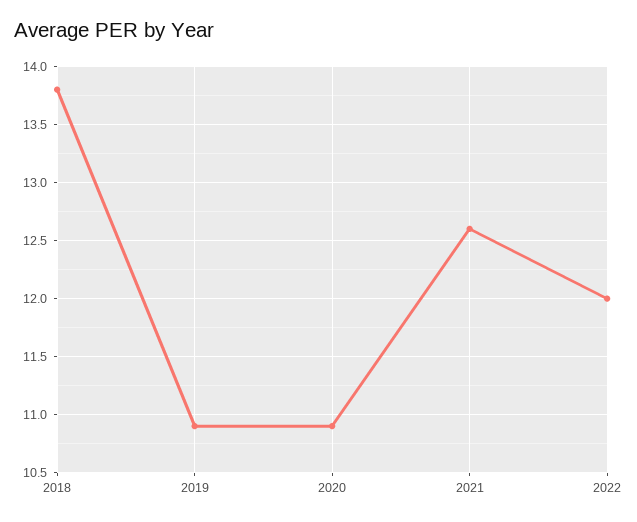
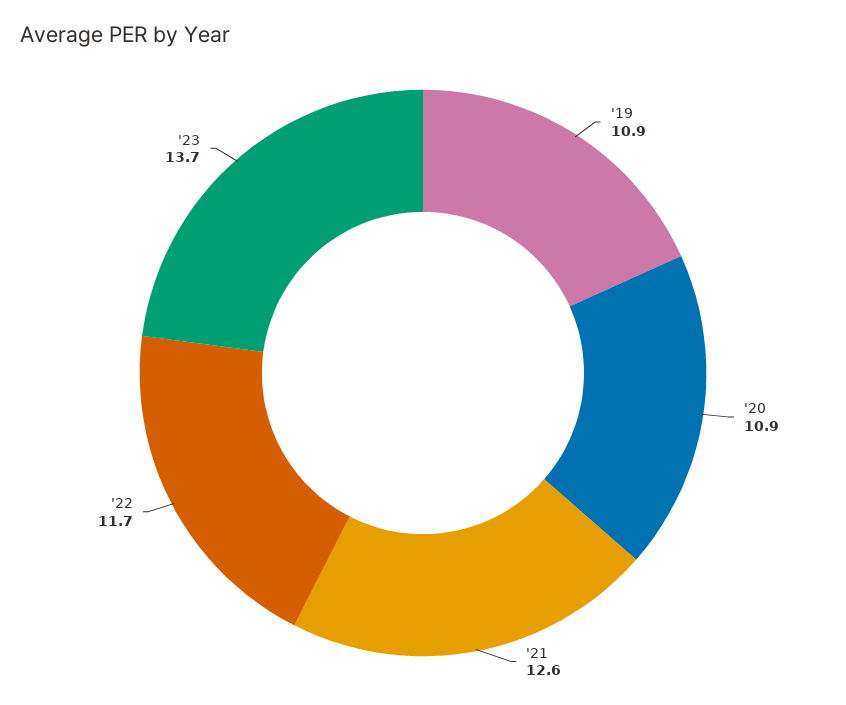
2018: 13.8 -> none
2022: 12 -> 11.7
'23: none -> 13.7

